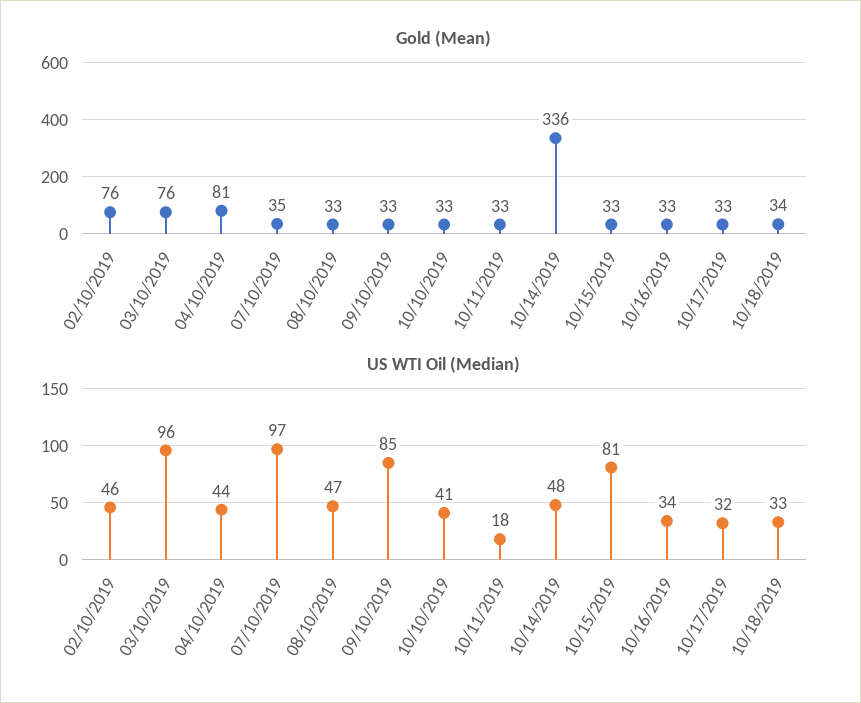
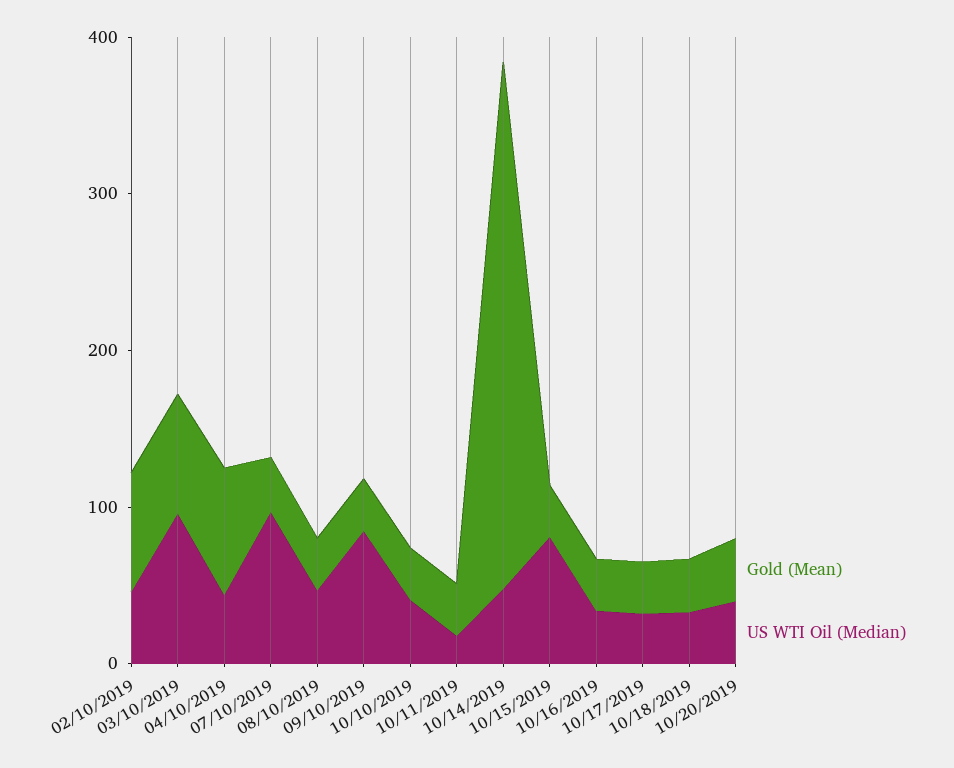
Gold (Mean), 10/20/2019: none -> 40
US WTI Oil (Median), 10/20/2019: none -> 40

